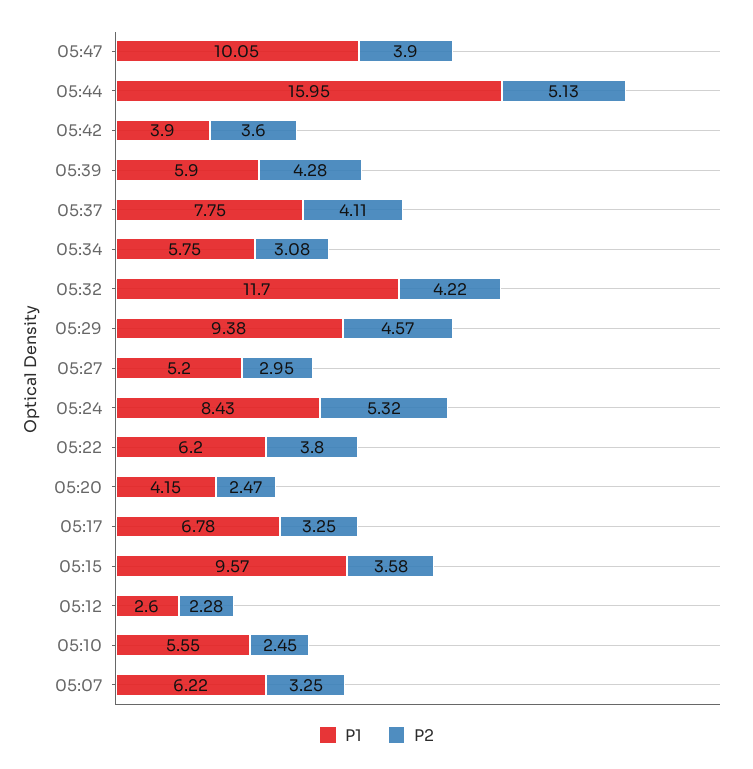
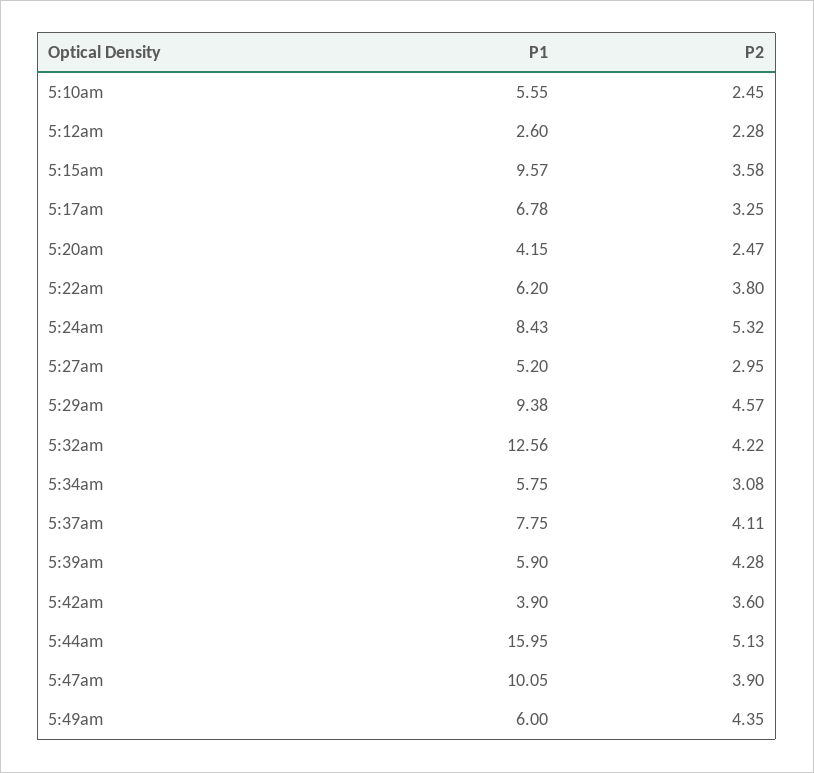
P1, 05:32: 11.7 -> 12.56
P1, 05:07: 6.22 -> none
P2, 05:07: 3.25 -> none
P1, 5:49am: none -> 6
P2, 5:49am: none -> 4.35

